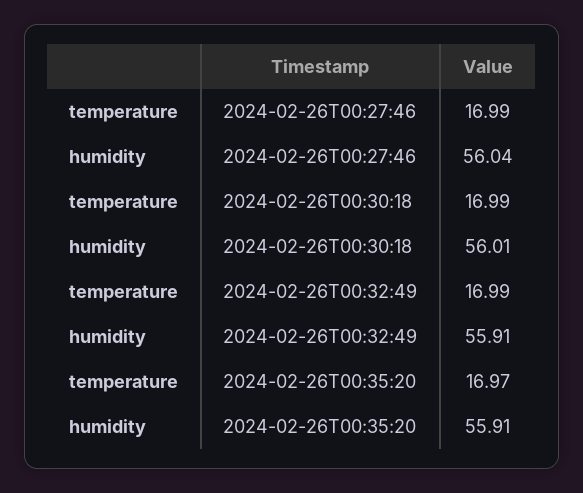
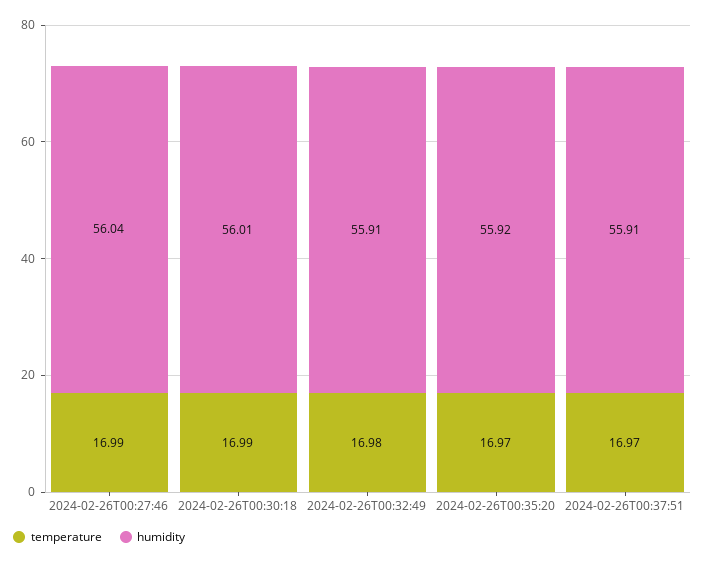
temperature, 2024-02-26T00:32:49: 16.99 -> 16.98
humidity, 2024-02-26T00:35:20: 55.91 -> 55.92
temperature, 2024-02-26T00:37:51: none -> 16.97
humidity, 2024-02-26T00:37:51: none -> 55.91

